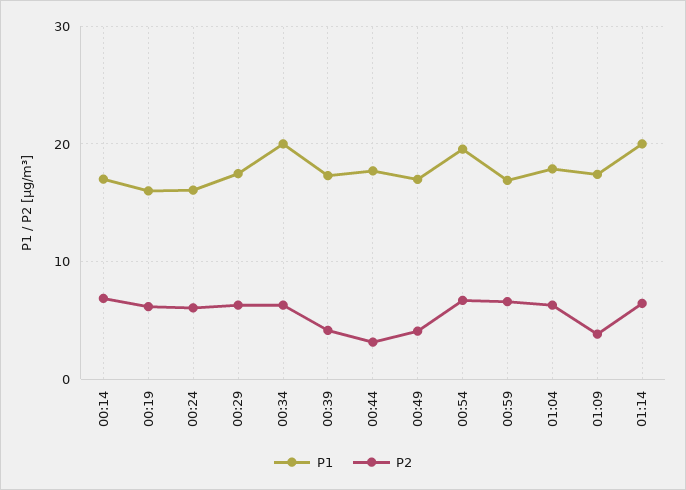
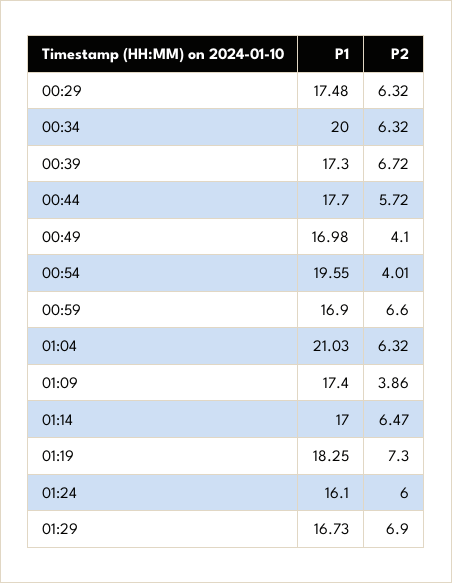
P1, 00:14: 17 -> none
P2, 00:14: 7 -> none
P1, 00:19: 16 -> none
P2, 00:19: 6 -> none
P1, 00:24: 16 -> none
P2, 00:24: 6 -> none
P2, 00:39: 4 -> 6.72
P2, 00:44: 3 -> 5.72
P2, 00:54: 7 -> 4.01
P1, 01:04: 18 -> 21.03
P1, 01:14: 20 -> 17
P1, 01:19: none -> 18.25
P2, 01:19: none -> 7.3
P1, 01:24: none -> 16.1
P2, 01:24: none -> 6
P1, 01:29: none -> 16.73
P2, 01:29: none -> 6.9

